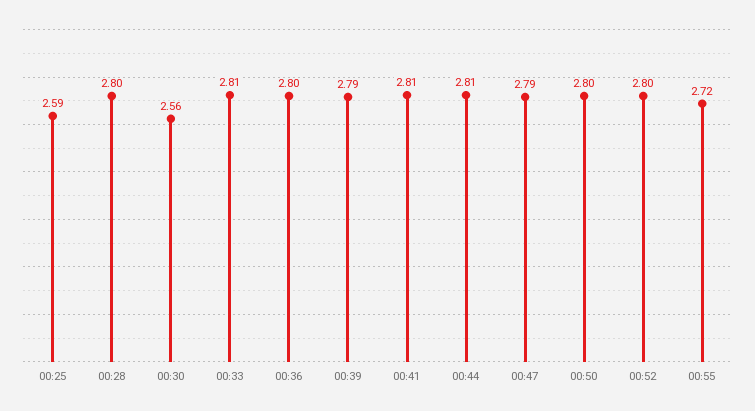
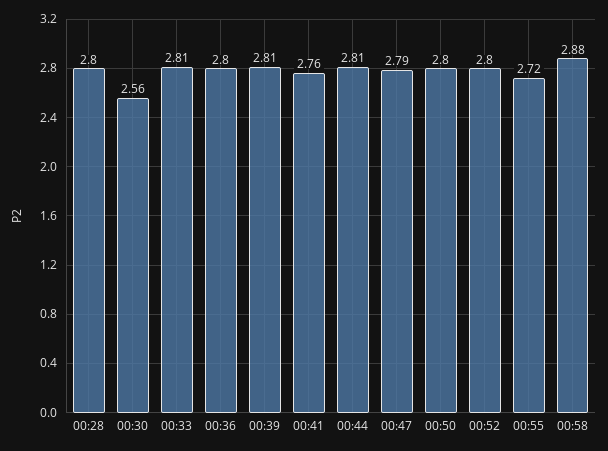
00:25: 2.59 -> none
00:39: 2.79 -> 2.81
00:41: 2.81 -> 2.76
00:58: none -> 2.88

